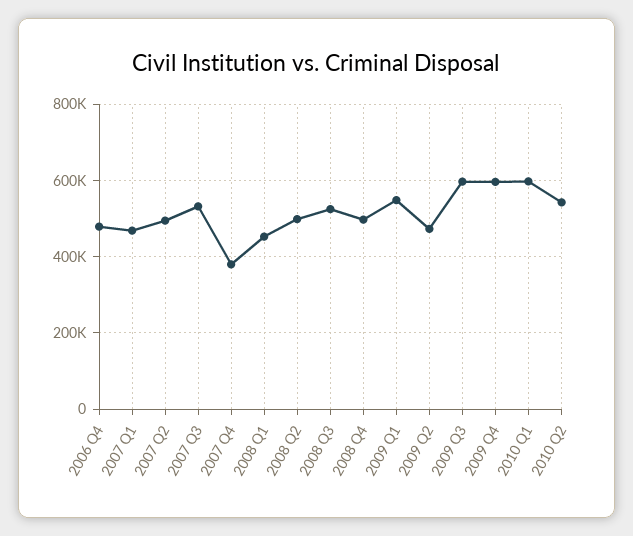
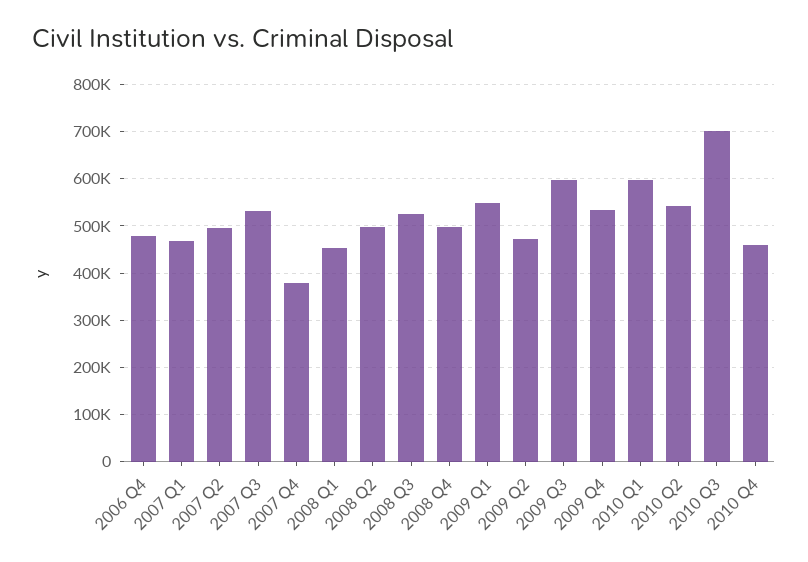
2009 Q4: 600000 -> 540000
2010 Q3: none -> 700000
2010 Q4: none -> 460000

